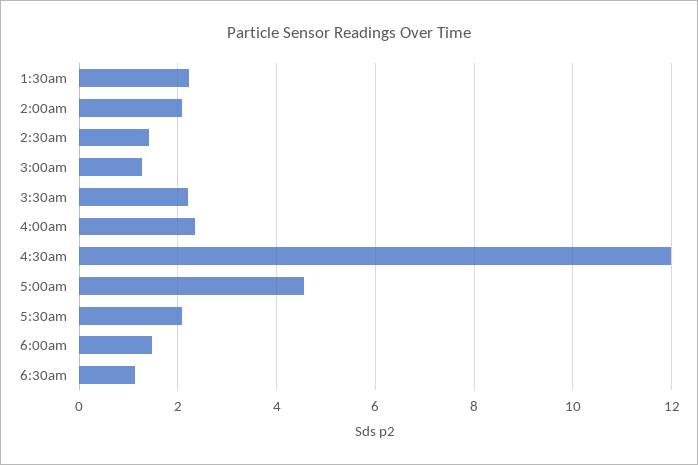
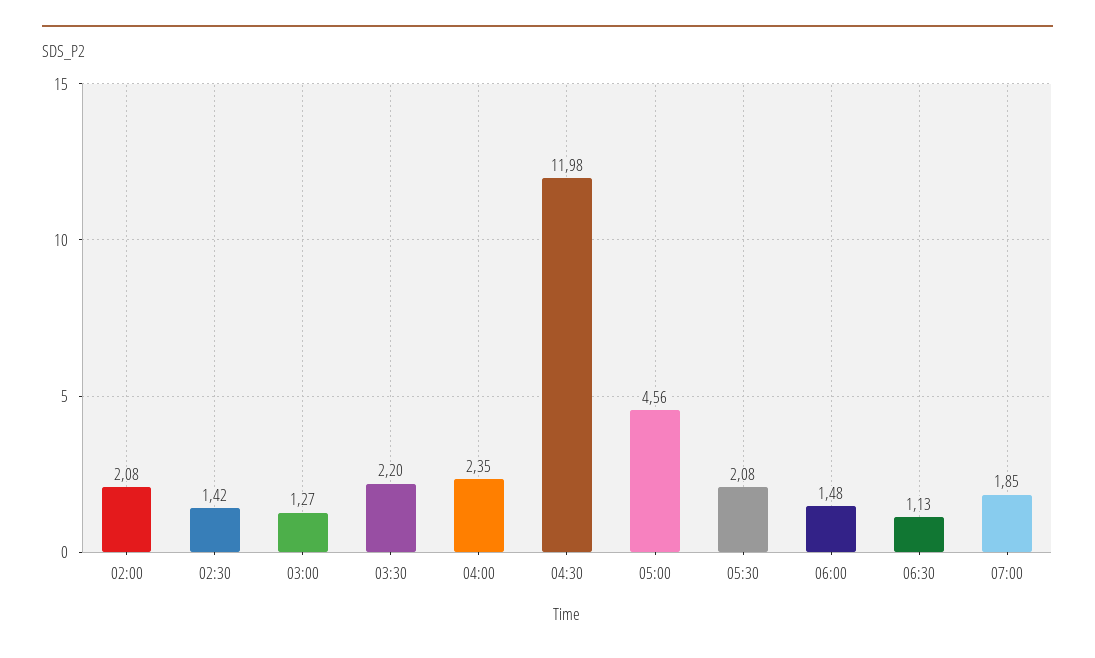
1:30am: 2.2 -> none
07:00: none -> 1.85

